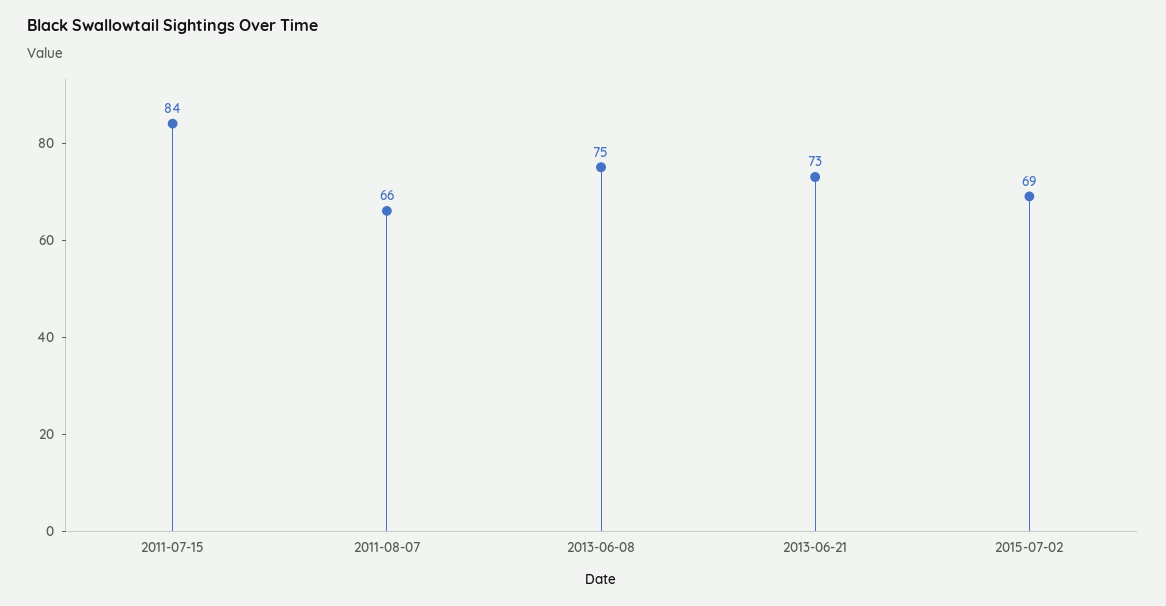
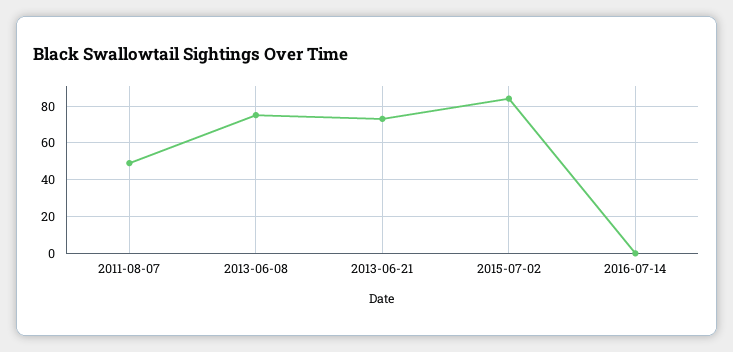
2011-07-15: 84 -> none
2011-08-07: 66 -> 50
2015-07-02: 69 -> 85
2016-07-14: none -> 0

